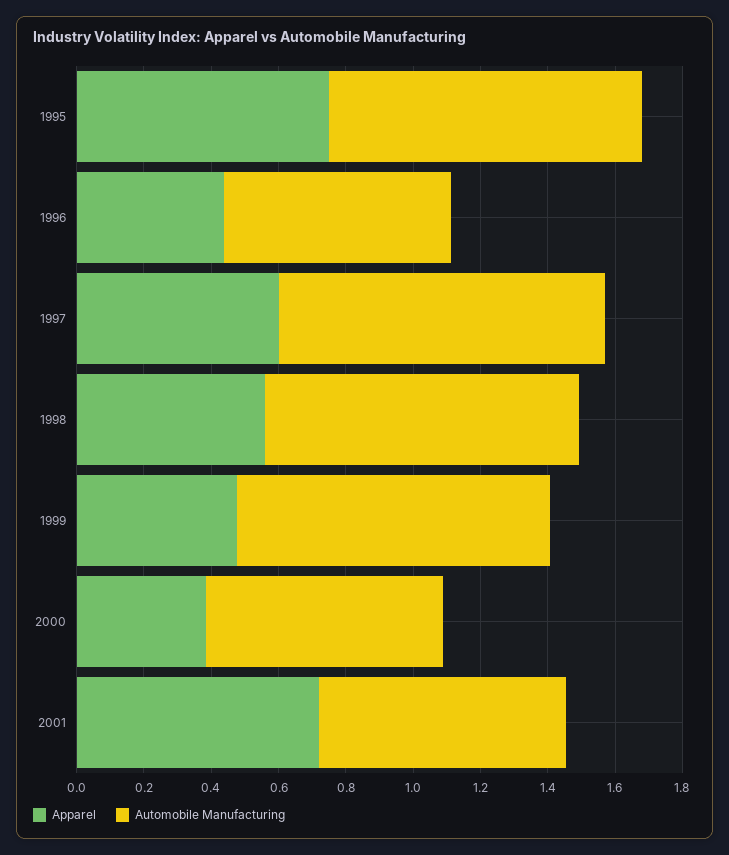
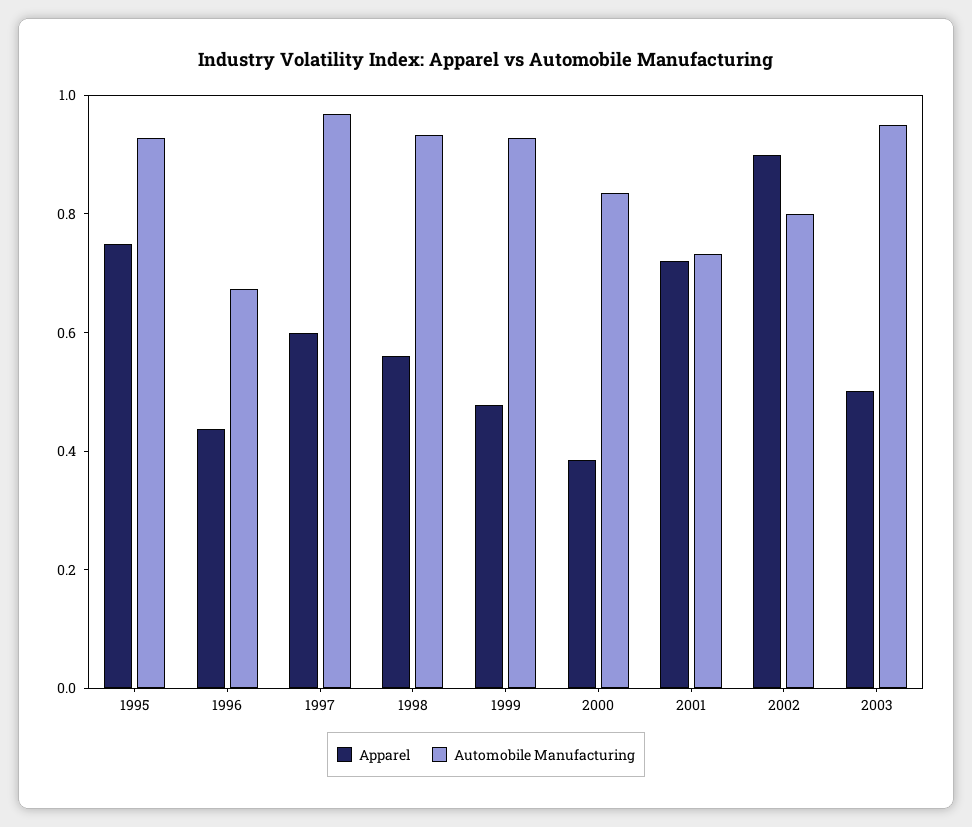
Automobile Manufacturing, 2000: 0.7 -> 0.85
Apparel, 2002: none -> 0.9
Automobile Manufacturing, 2002: none -> 0.8
Apparel, 2003: none -> 0.5
Automobile Manufacturing, 2003: none -> 0.95

